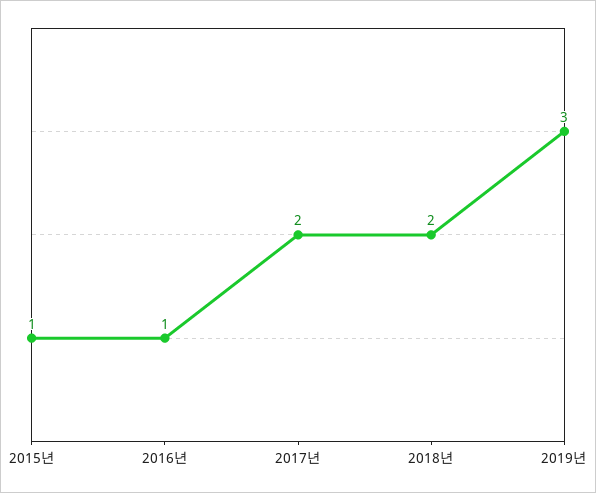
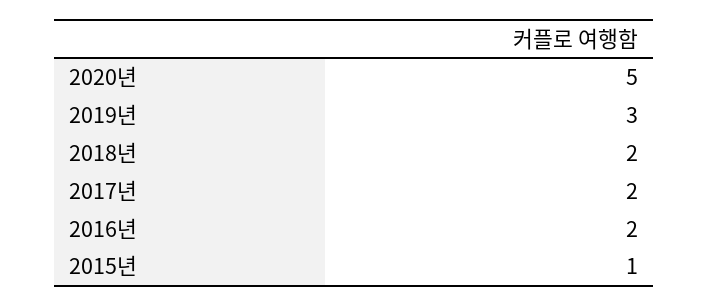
2016년: 1 -> 2
2020년: none -> 5

